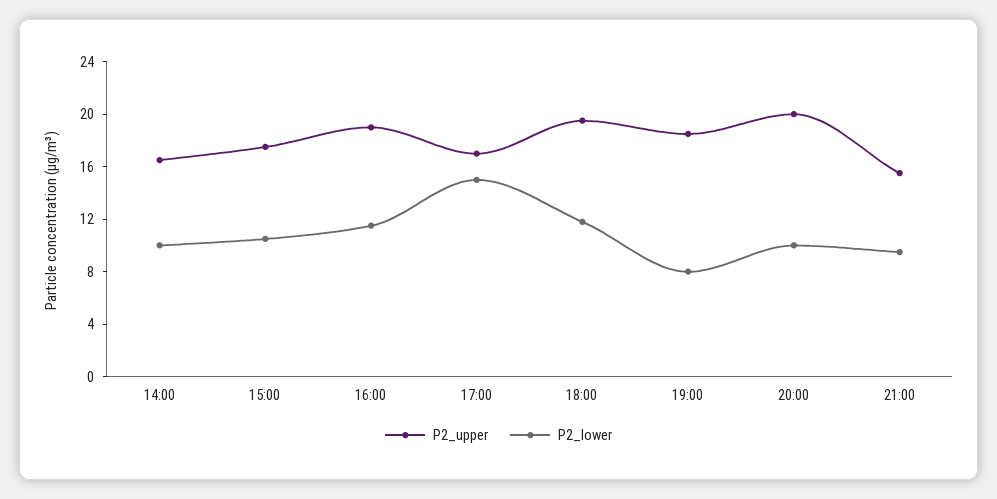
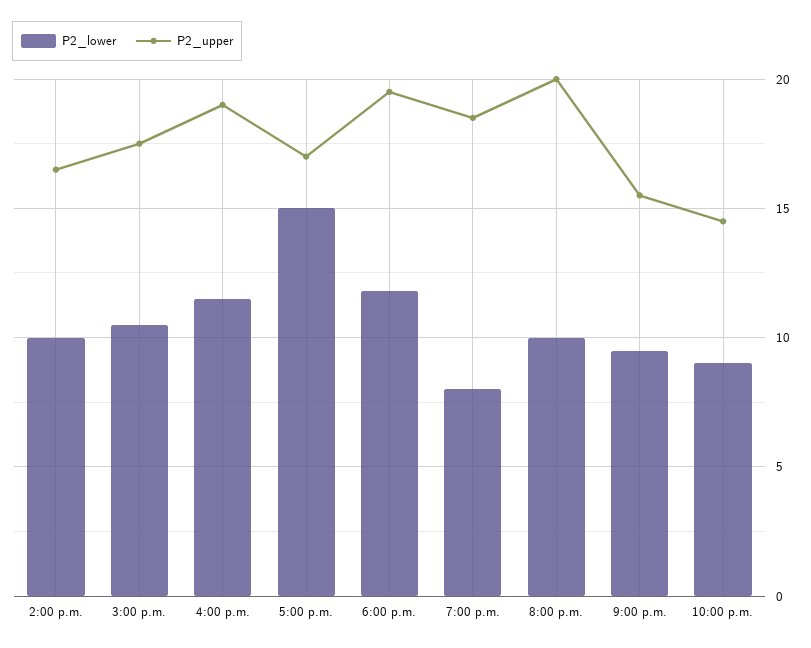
P2_lower, 10:00 p.m.: none -> 9
P2_upper, 10:00 p.m.: none -> 14.5

